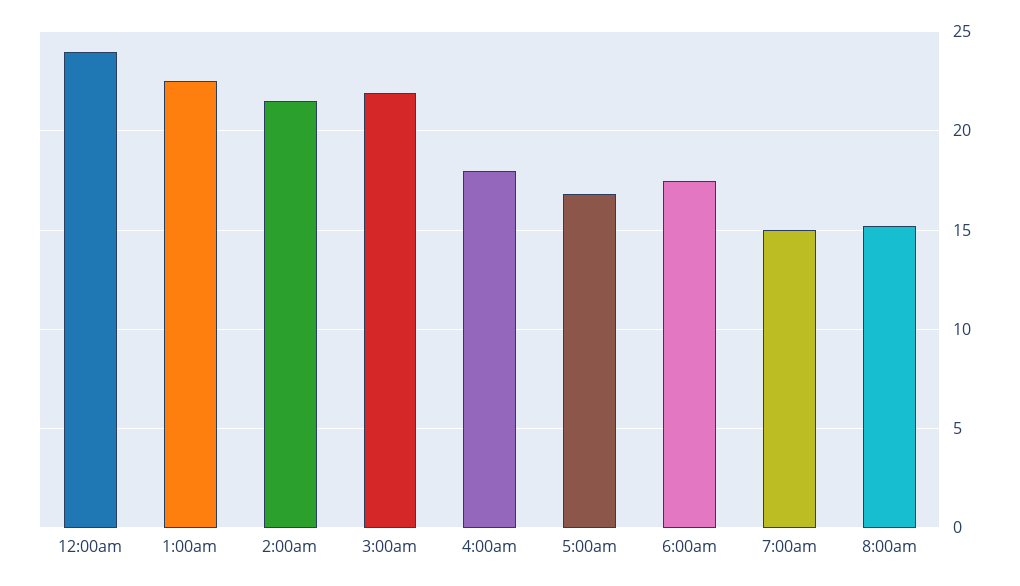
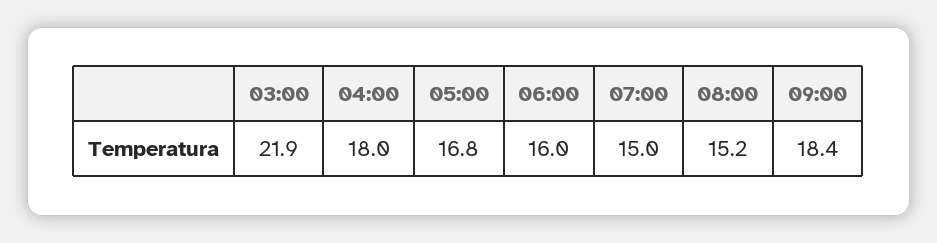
12:00am: 24 -> none
1:00am: 22.5 -> none
2:00am: 21.5 -> none
6:00am: 17.5 -> 16
09:00: none -> 18.4

